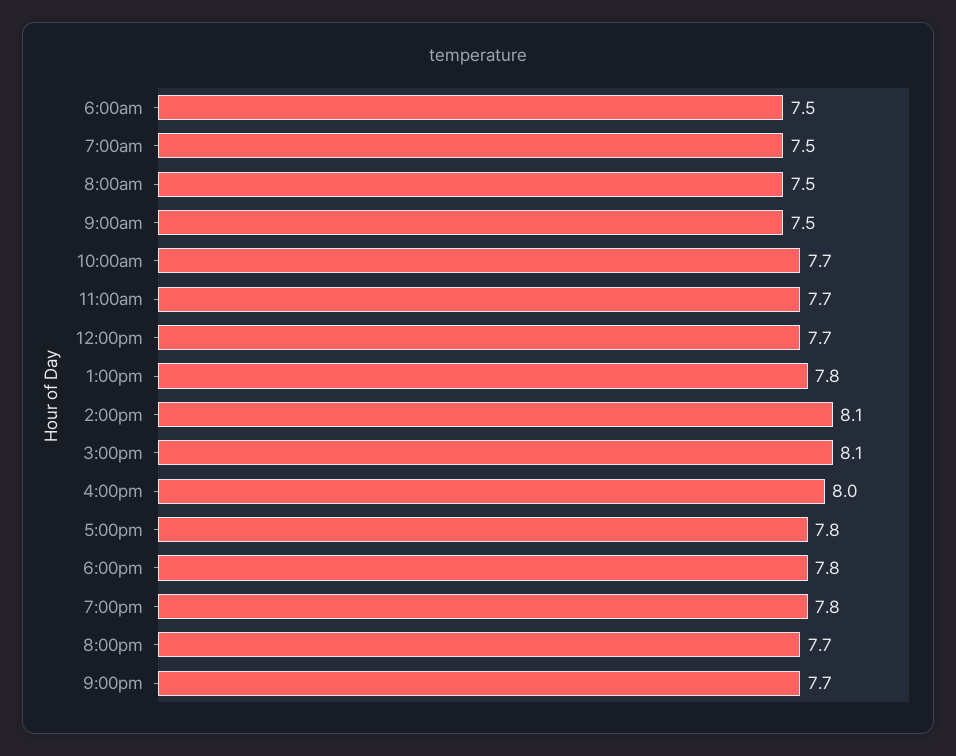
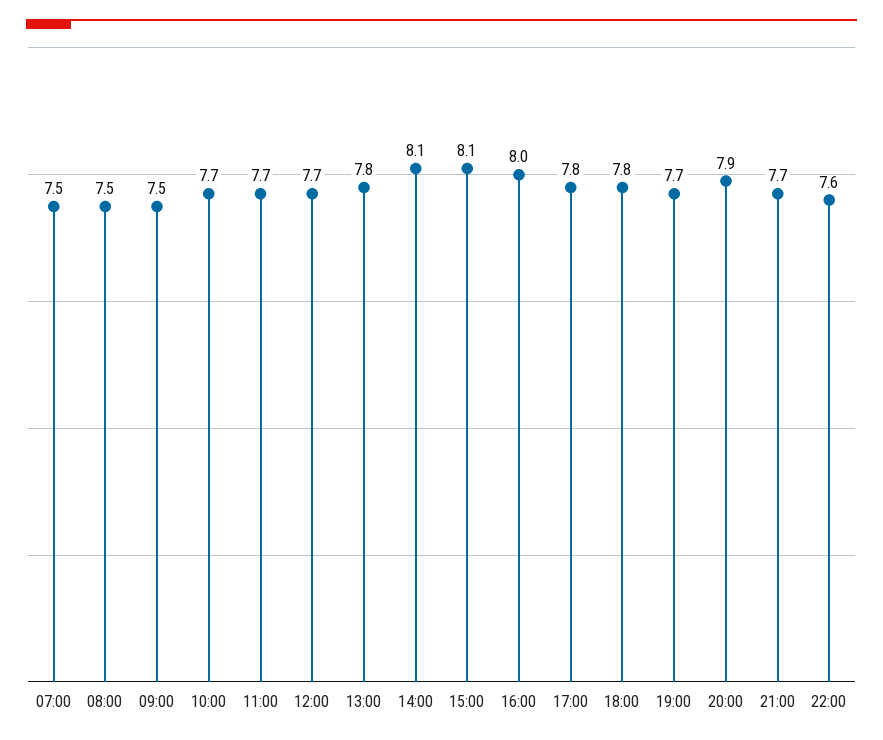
6:00am: 7.5 -> none
7:00pm: 7.8 -> 7.7
8:00pm: 7.7 -> 7.9
22:00: none -> 7.6

